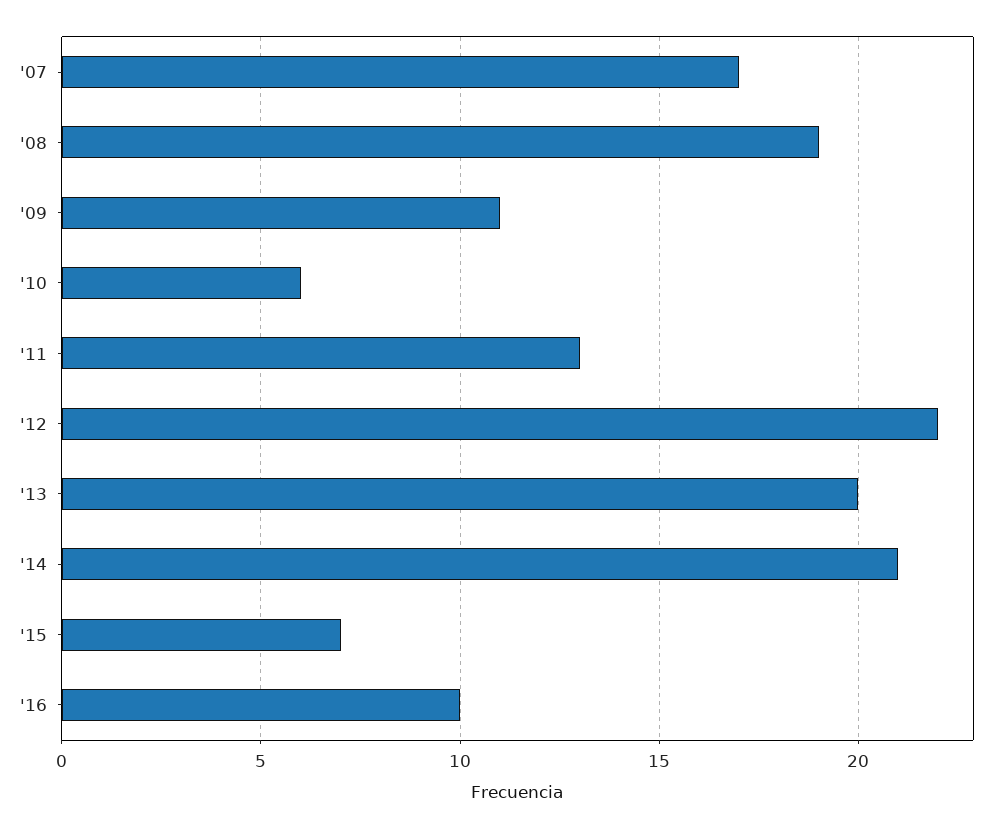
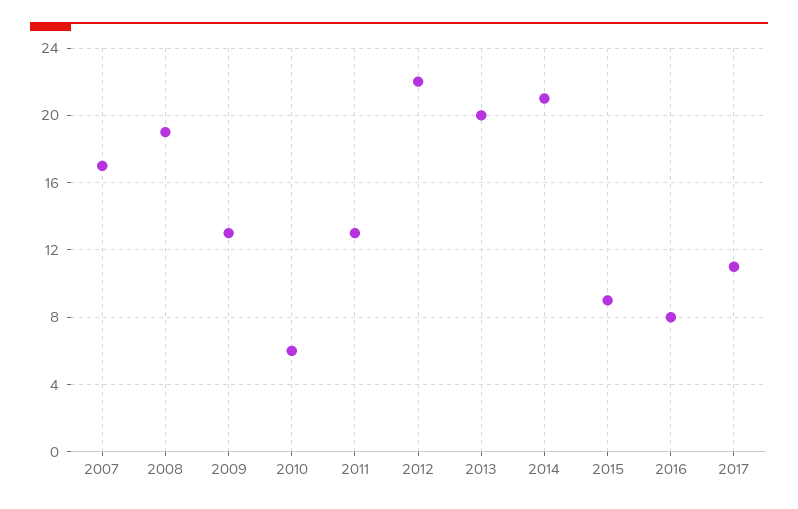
'09: 11 -> 13
'15: 7 -> 9
'16: 10 -> 8
2017: none -> 11

